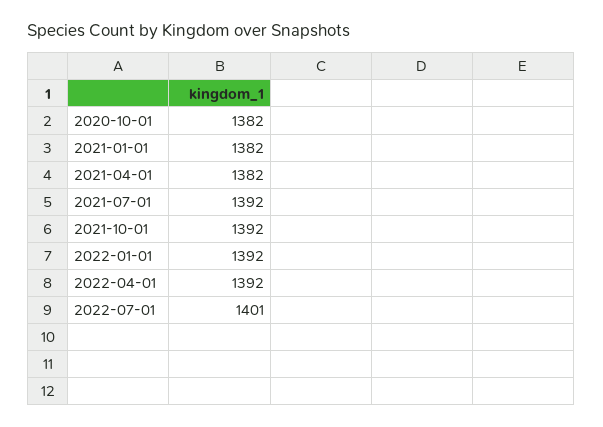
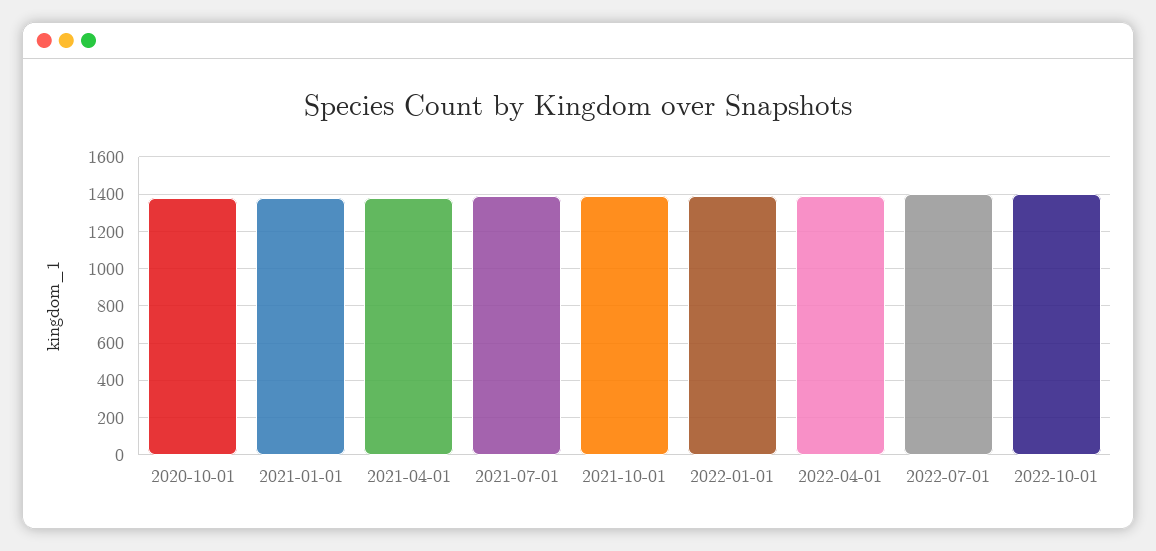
2022-10-01: none -> 1400

